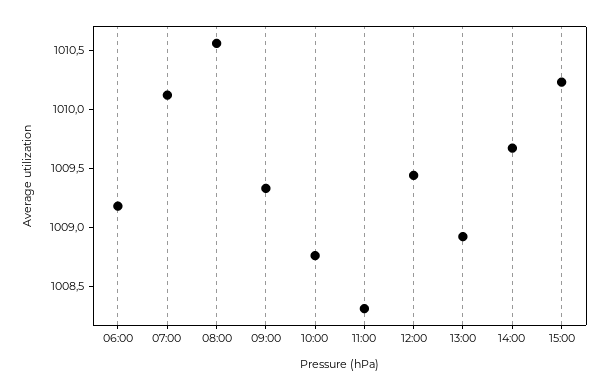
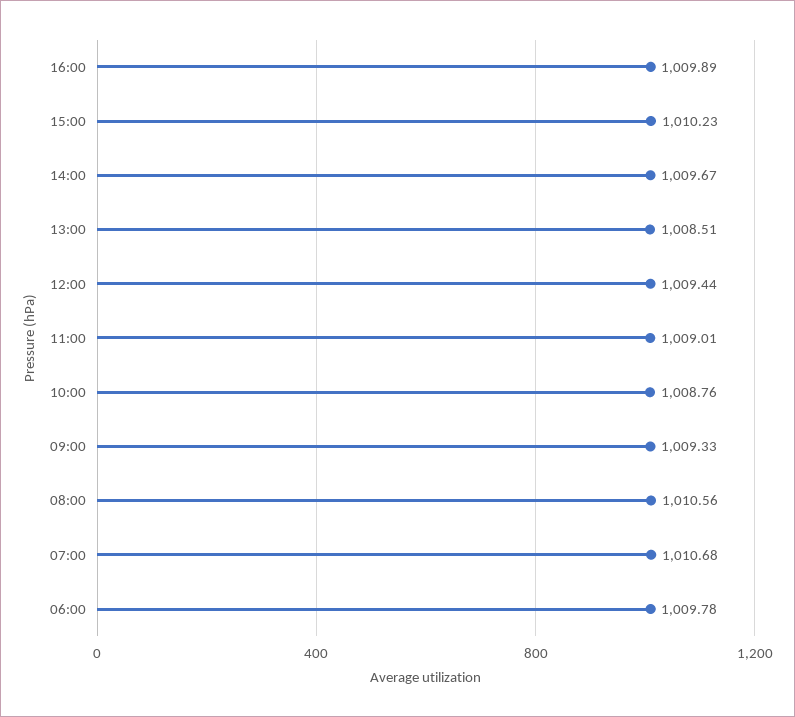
06:00: 1009.2 -> 1009.78
07:00: 1010.1 -> 1010.68
11:00: 1008.3 -> 1009.01
13:00: 1008.9 -> 1008.51
16:00: none -> 1009.89

